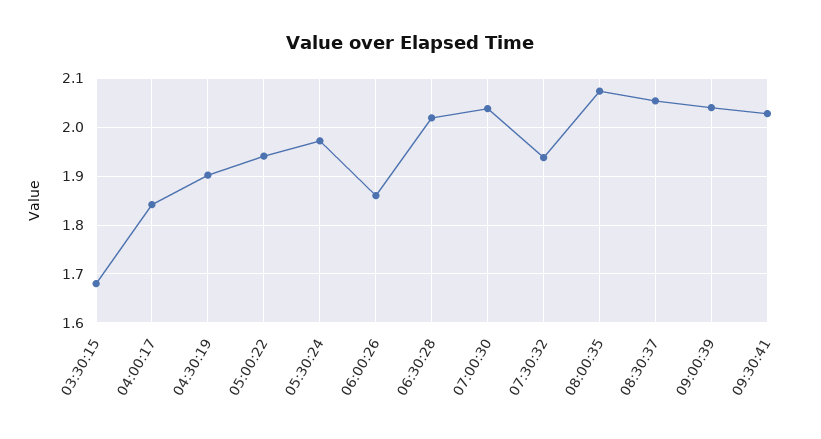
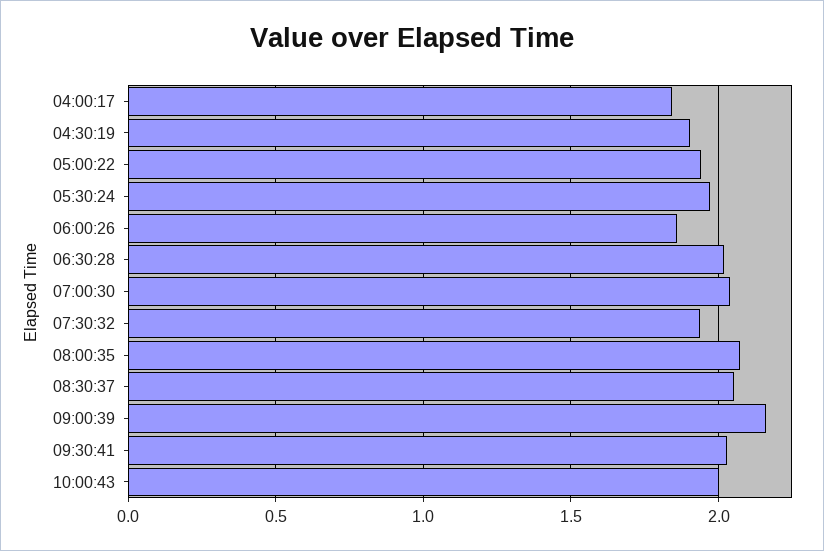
03:30:15: 1.68 -> none
09:00:39: 2.04 -> 2.15
10:00:43: none -> 2

